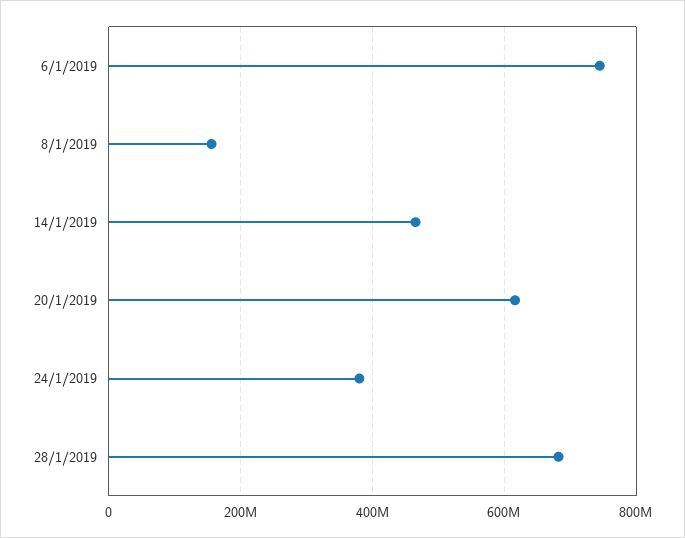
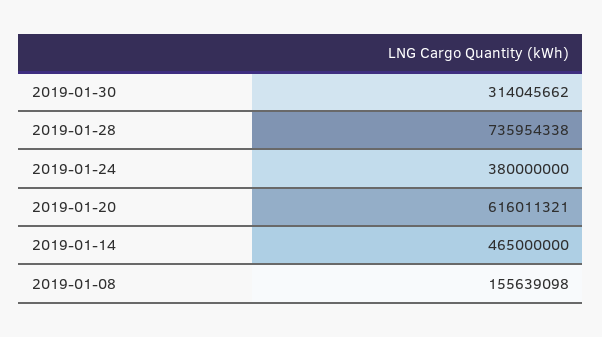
6/1/2019: 740000000 -> none
28/1/2019: 680000000 -> 735954338
2019-01-30: none -> 314045662

